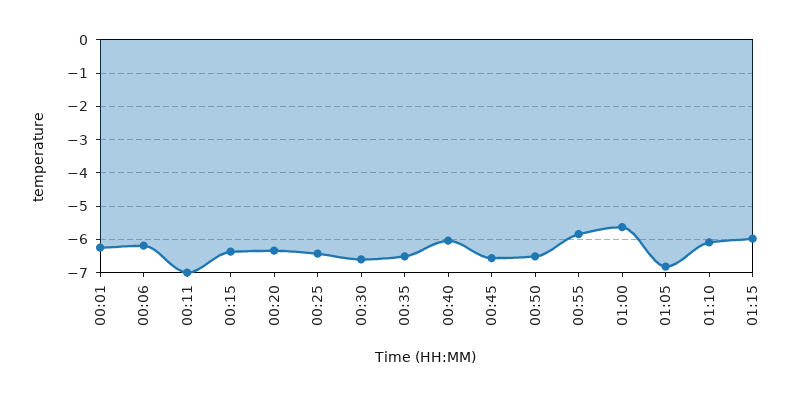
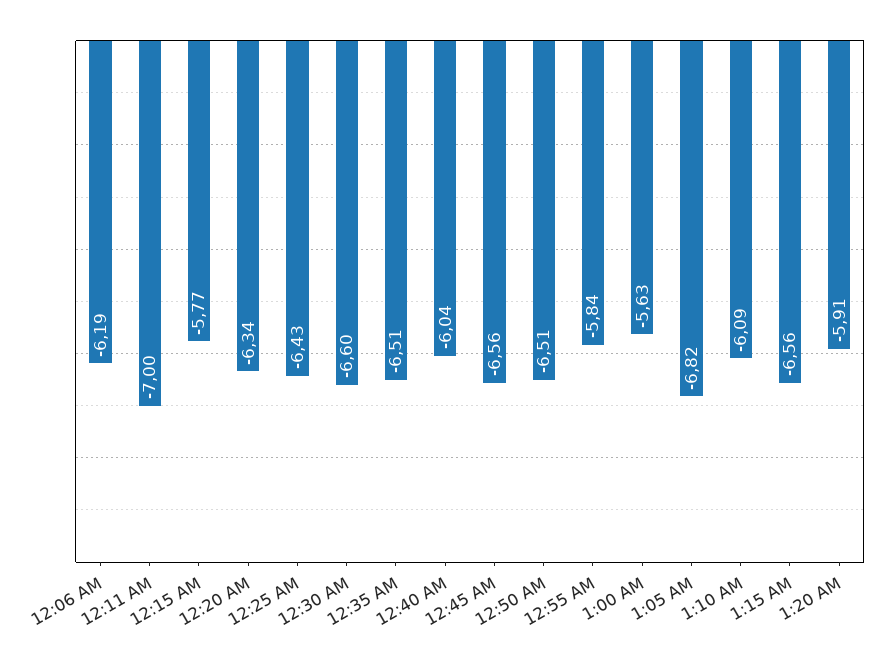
00:01: -6.2 -> none
00:15: -6.4 -> -5.77
01:15: -6 -> -6.56
1:20 AM: none -> -5.91

